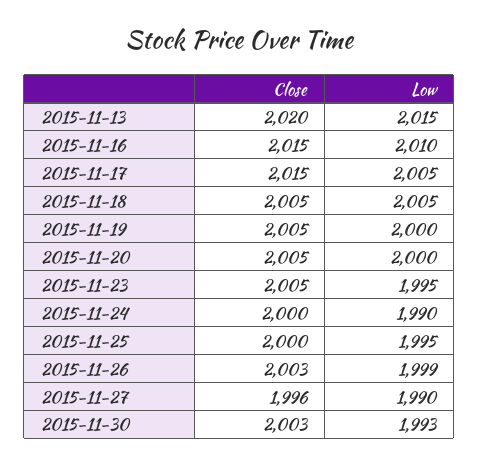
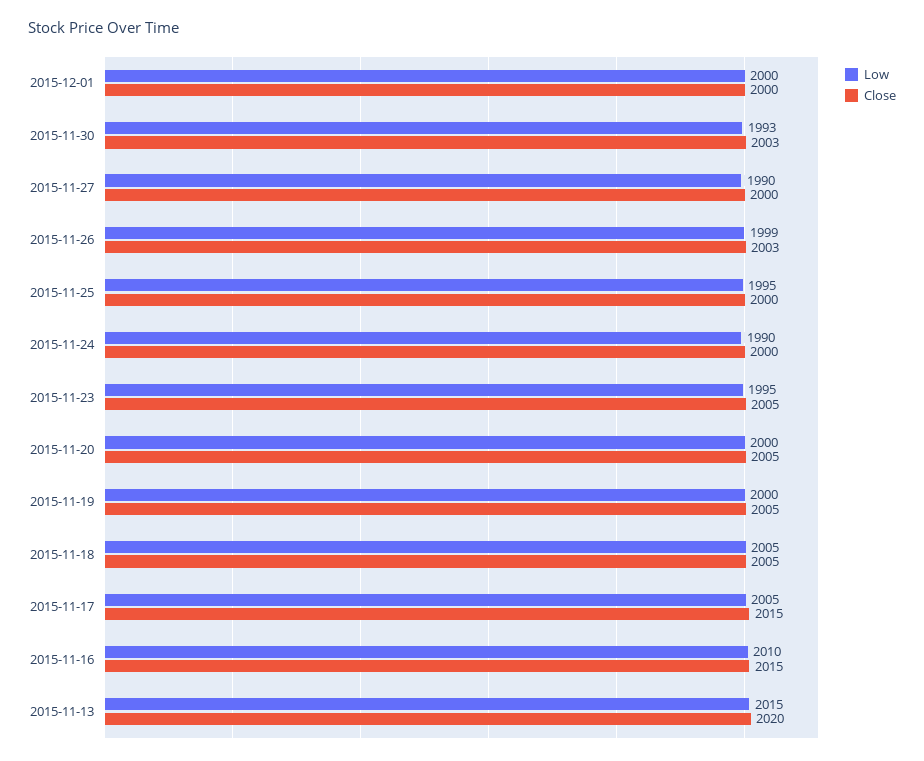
Close, 2015-11-27: 1996 -> 2000
Low, 2015-12-01: none -> 2000
Close, 2015-12-01: none -> 2000

